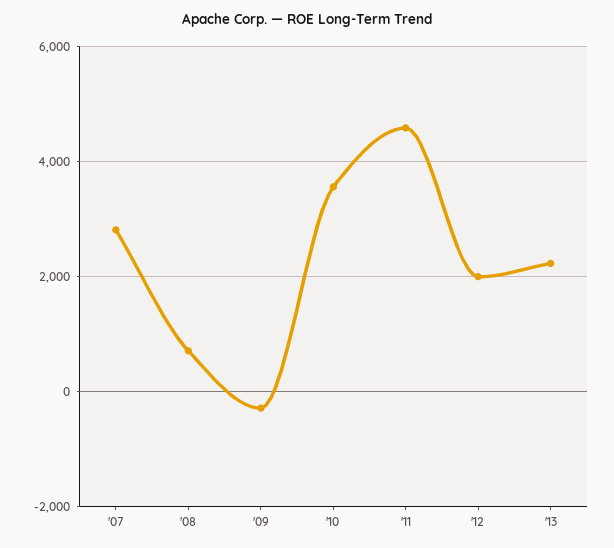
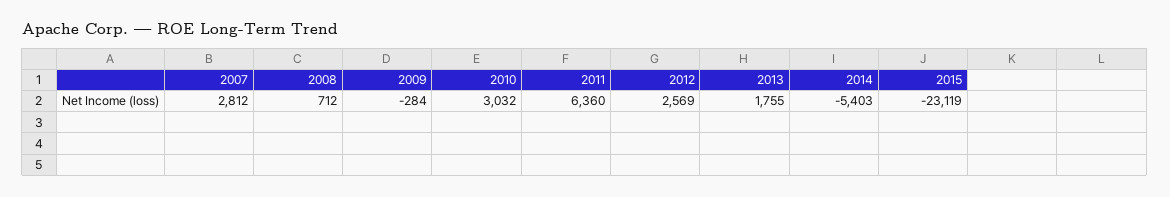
'10: 3600 -> 3032
'11: 4600 -> 6360
'12: 2000 -> 2569
'13: 2200 -> 1755
2014: none -> -5403
2015: none -> -23119

